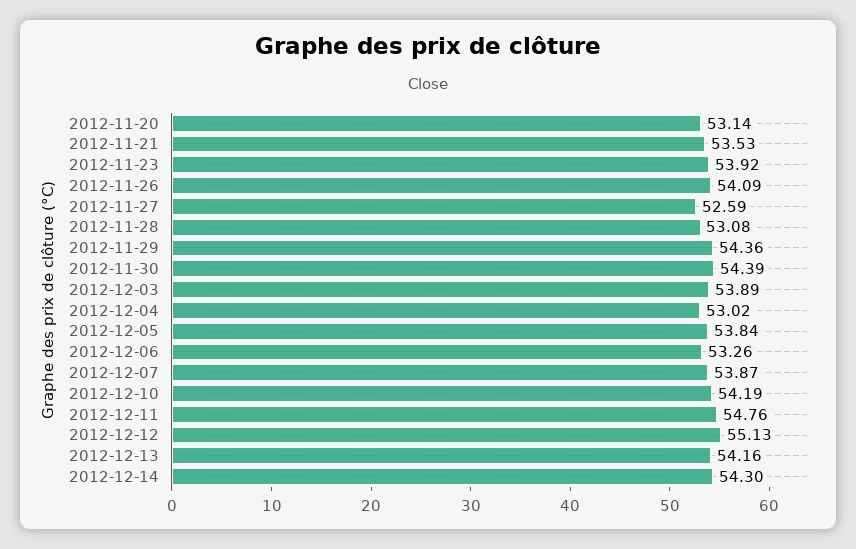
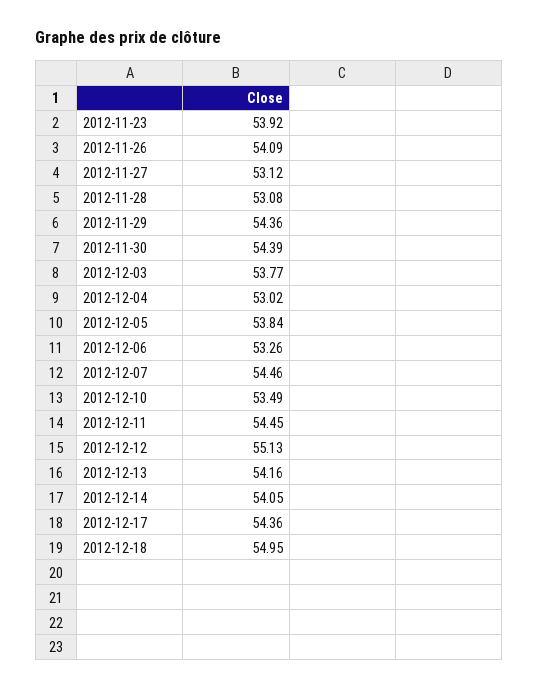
2012-11-20: 53.14 -> none
2012-11-21: 53.53 -> none
2012-11-27: 52.59 -> 53.12
2012-12-03: 53.89 -> 53.77
2012-12-07: 53.87 -> 54.46
2012-12-10: 54.19 -> 53.49
2012-12-11: 54.76 -> 54.45
2012-12-14: 54.3 -> 54.05
2012-12-17: none -> 54.36
2012-12-18: none -> 54.95

